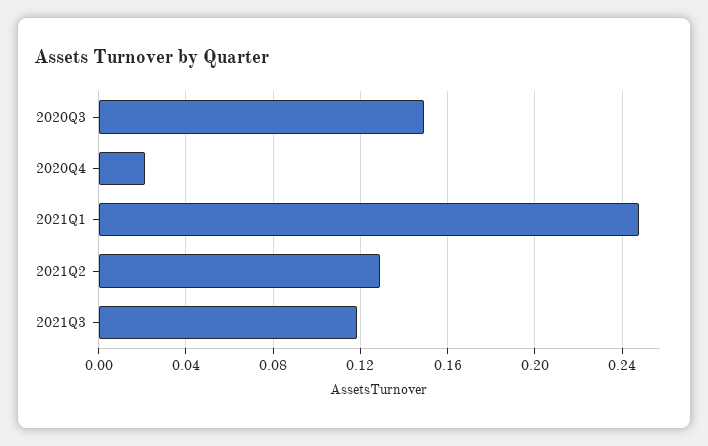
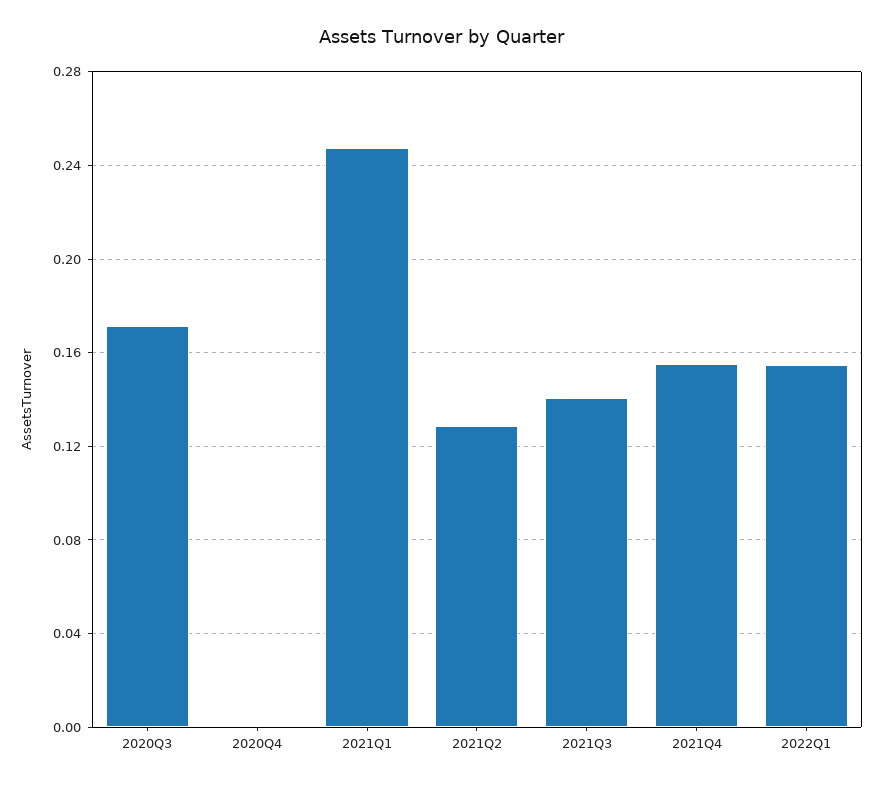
2020Q3: 0.15 -> 0.17
2020Q4: 0.02 -> 0
2021Q3: 0.12 -> 0.14
2021Q4: none -> 0.155
2022Q1: none -> 0.155

